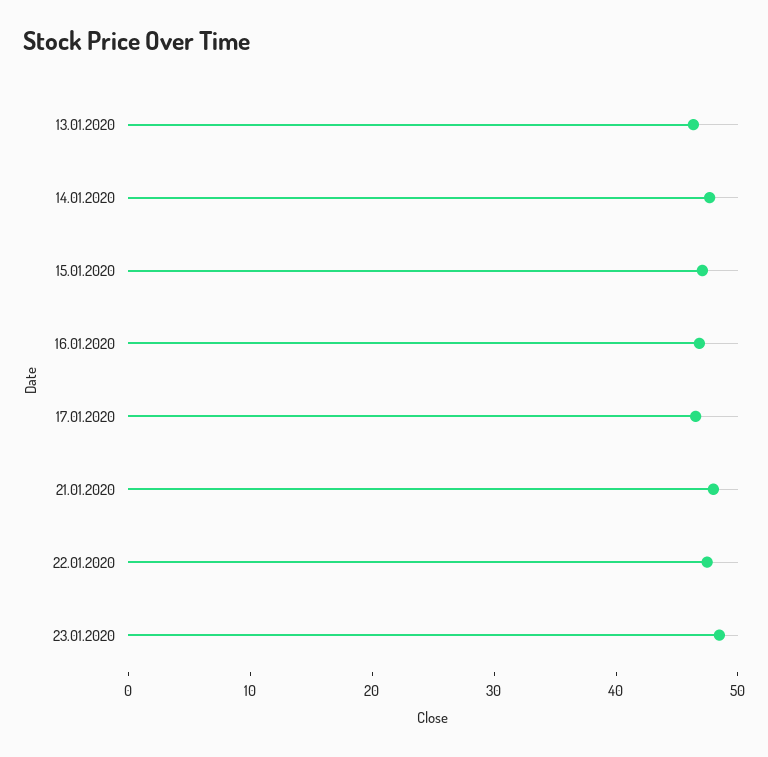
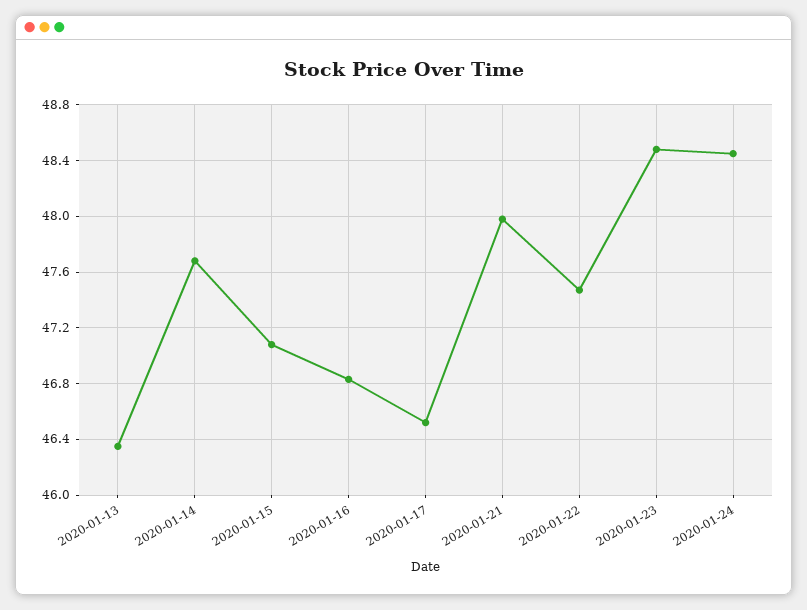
2020-01-24: none -> 48.45

